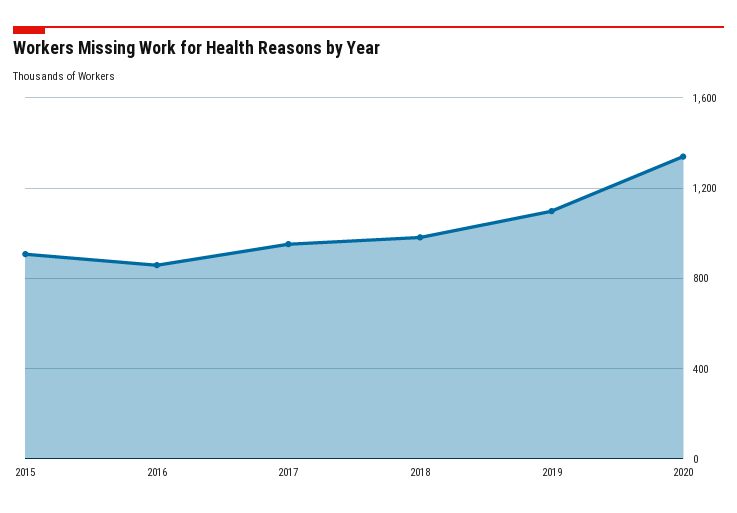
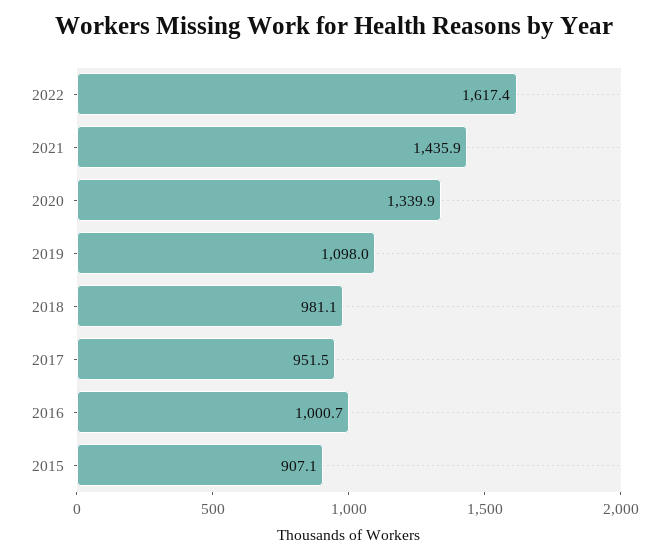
2016: 850 -> 1000.7
2022: none -> 1617.4
2021: none -> 1435.9

